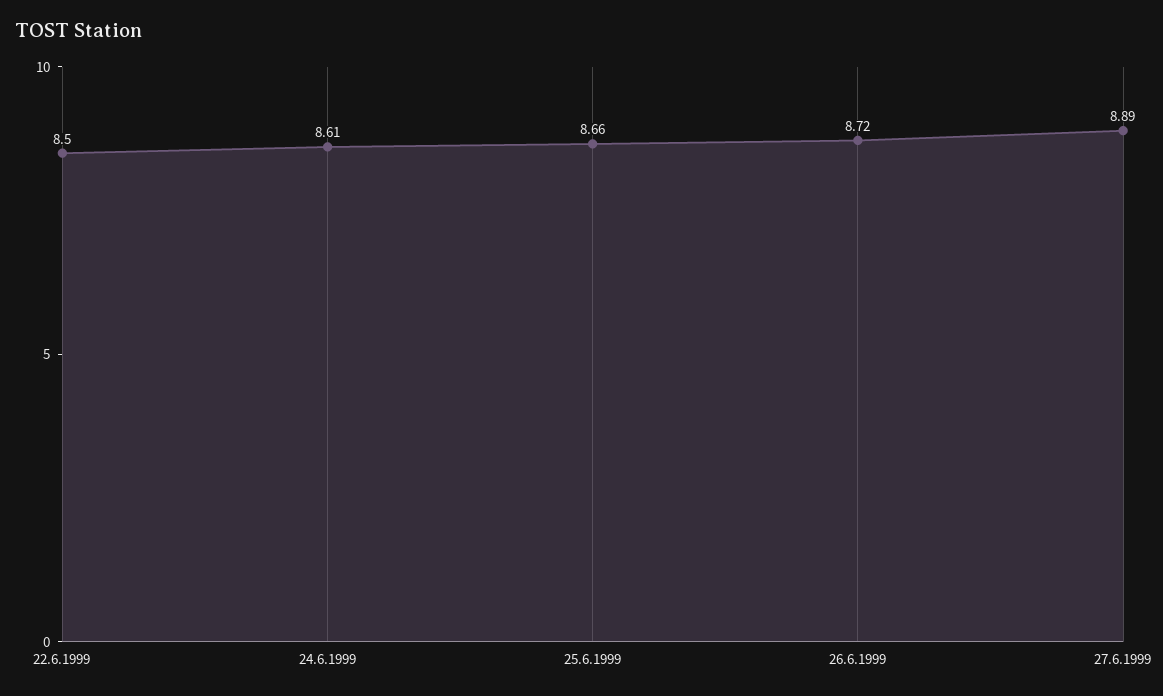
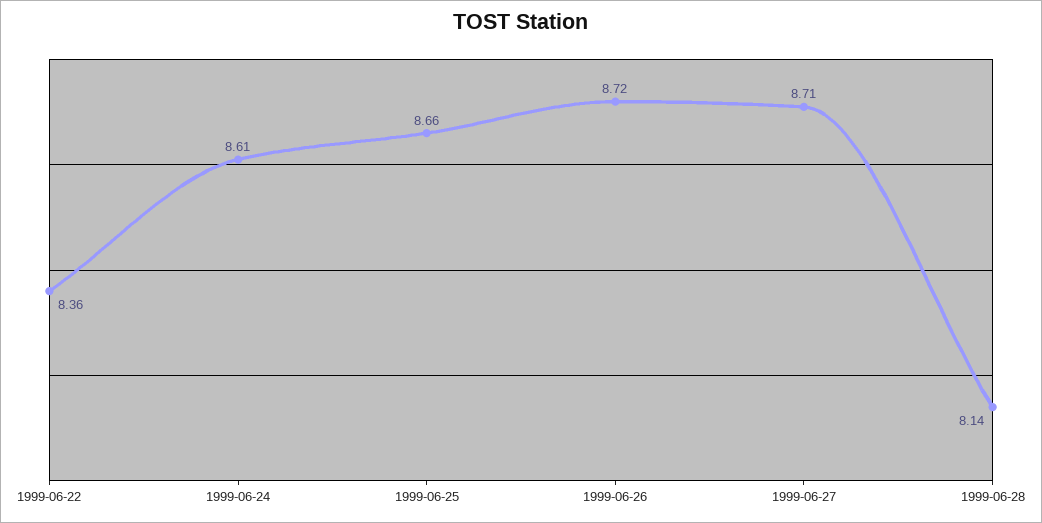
22.6.1999: 8.5 -> 8.36
27.6.1999: 8.89 -> 8.71
1999-06-28: none -> 8.14

